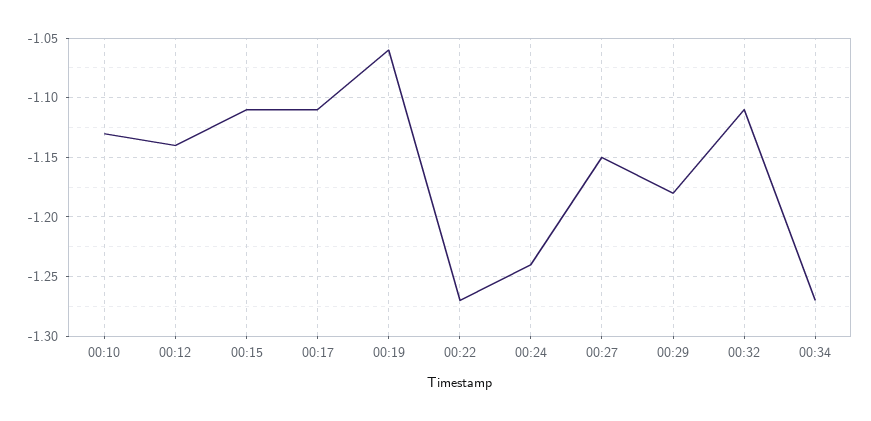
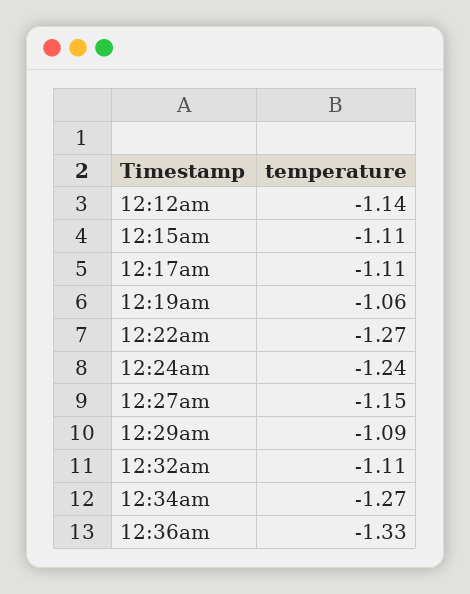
00:10: -1.13 -> none
00:29: -1.18 -> -1.09
12:36am: none -> -1.33

